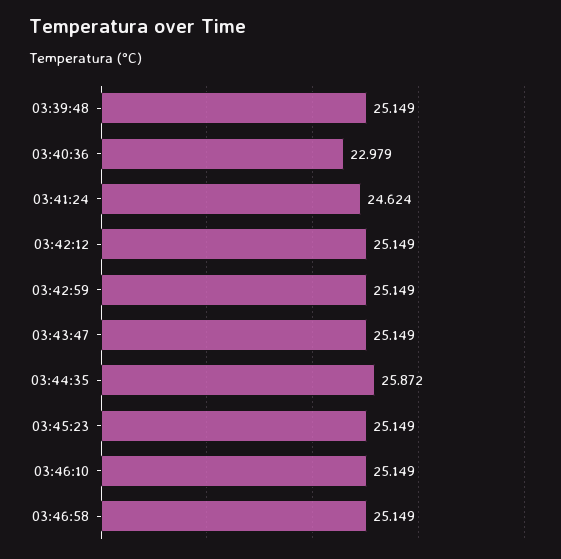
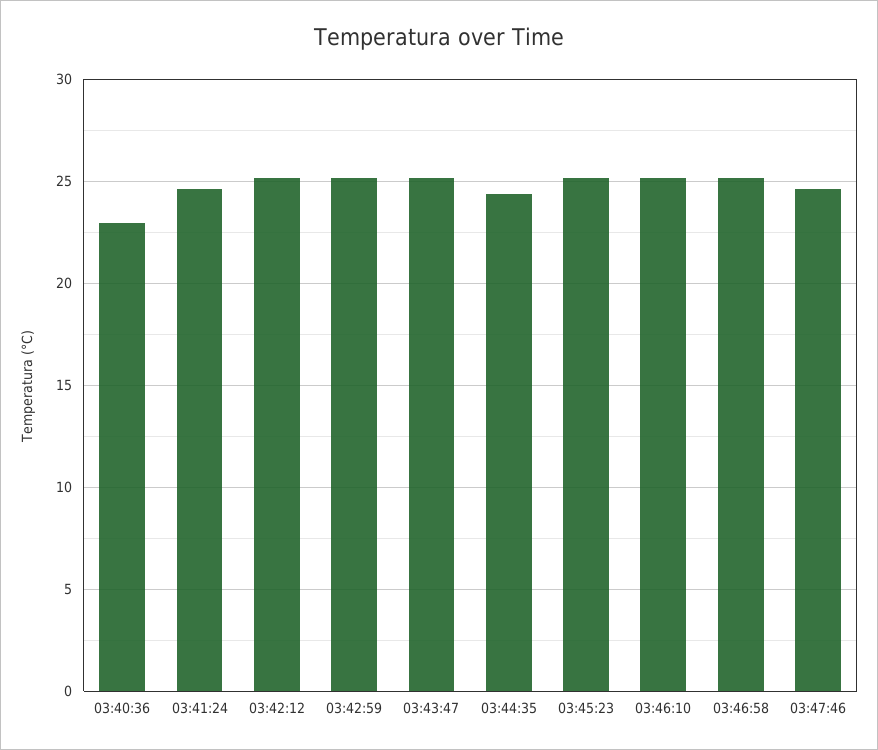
03:39:48: 25.149 -> none
03:44:35: 25.872 -> 24.5
03:47:46: none -> 24.5

